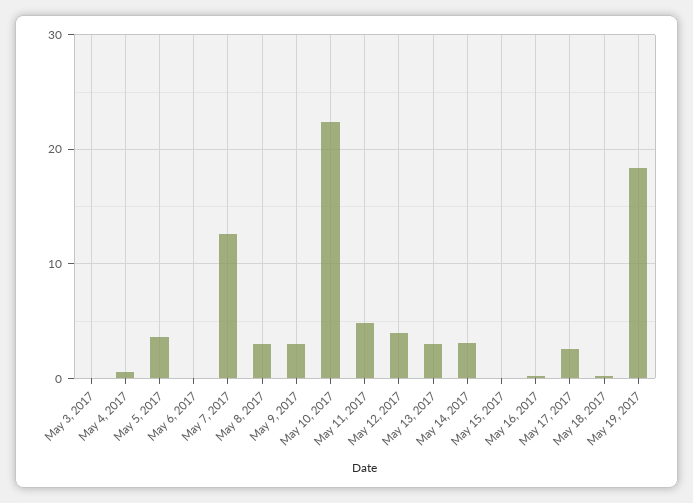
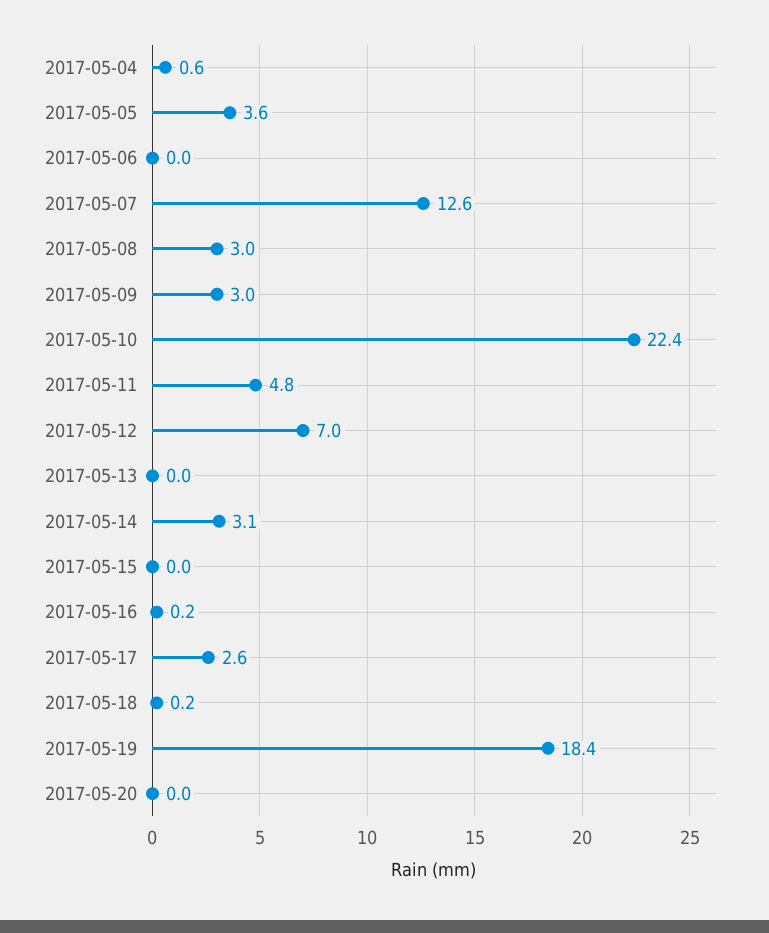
May 3, 2017: 0 -> none
May 12, 2017: 4 -> 7
May 13, 2017: 3 -> 0
2017-05-20: none -> 0

